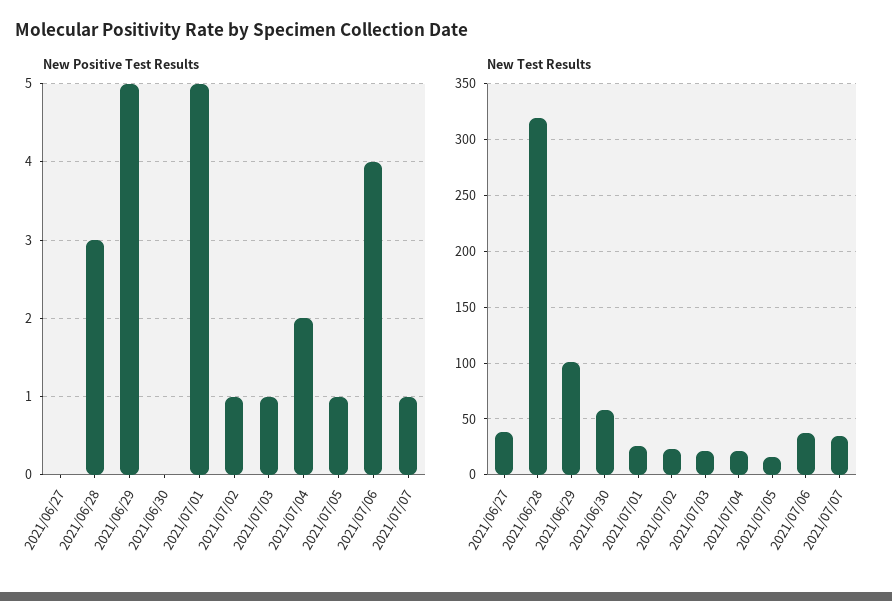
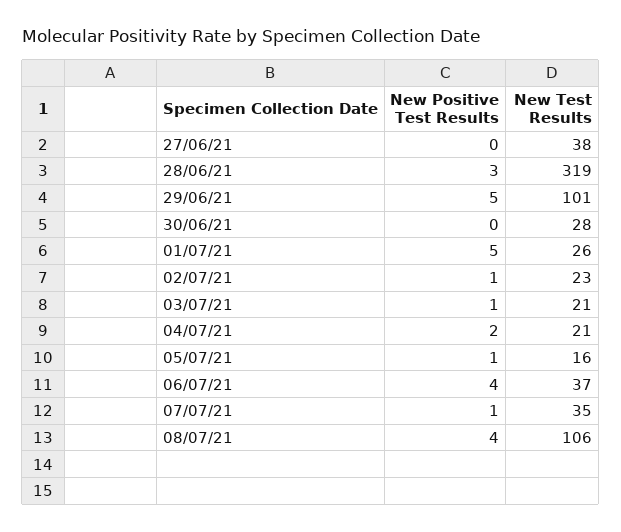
New Test Results, 2021/06/30: 60 -> 28
New Positive Test Results, 08/07/21: none -> 4
New Test Results, 08/07/21: none -> 106

